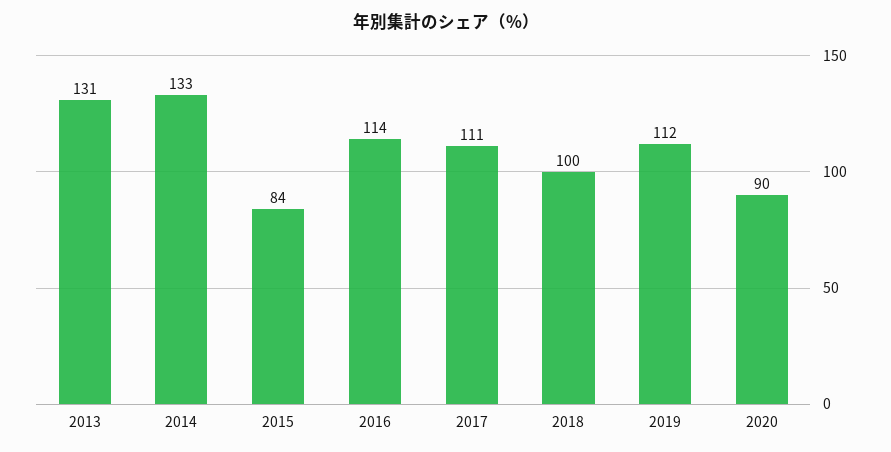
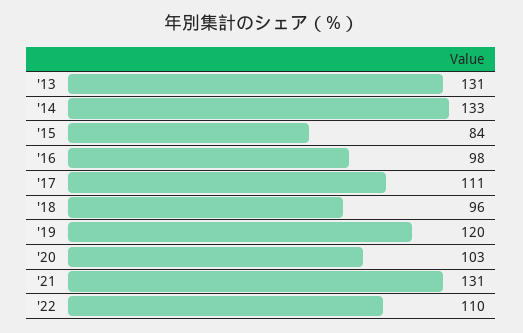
2016: 114 -> 98
2018: 100 -> 96
2019: 112 -> 120
2020: 90 -> 103
'21: none -> 131
'22: none -> 110

